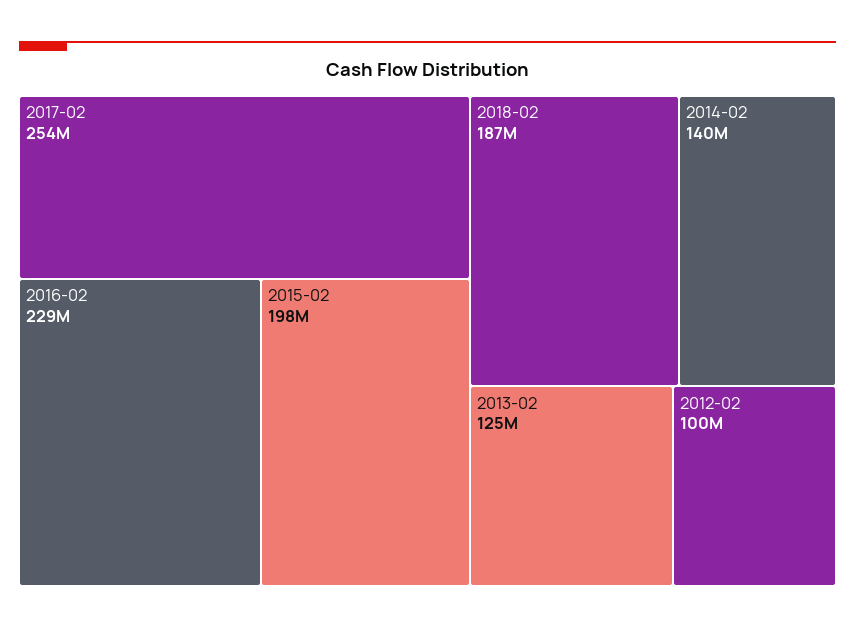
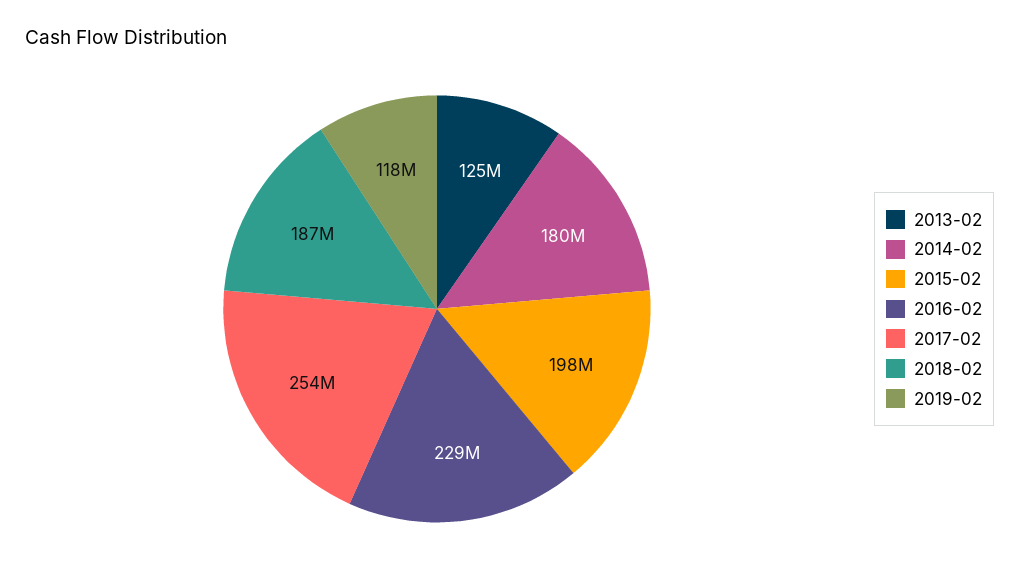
2014-02: 140000000 -> 180000000
2012-02: 100000000 -> none
2019-02: none -> 118000000

